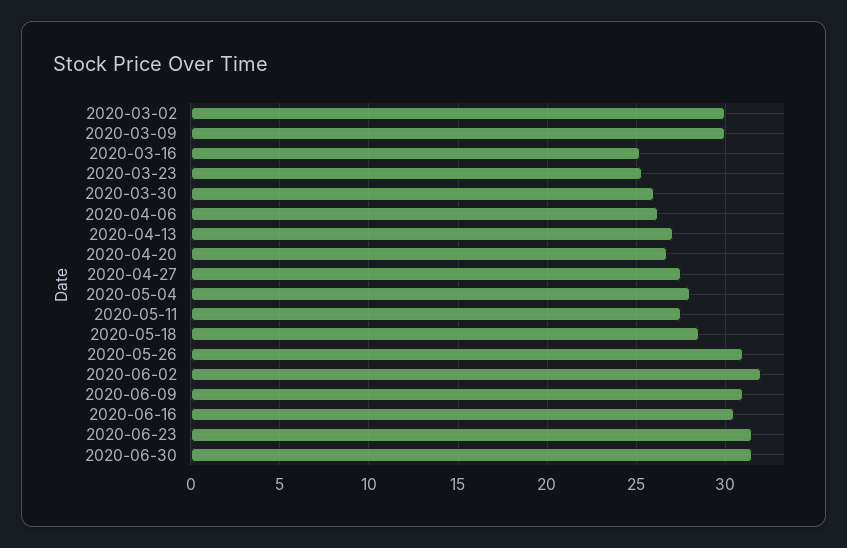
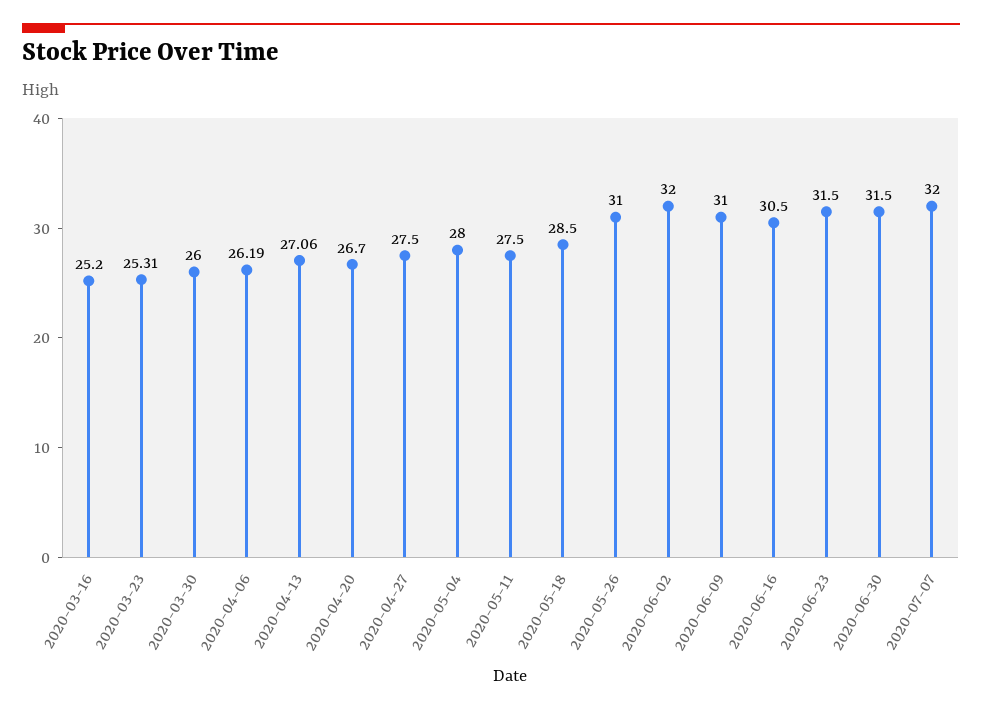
2020-03-02: 30 -> none
2020-03-09: 30 -> none
2020-07-07: none -> 32

